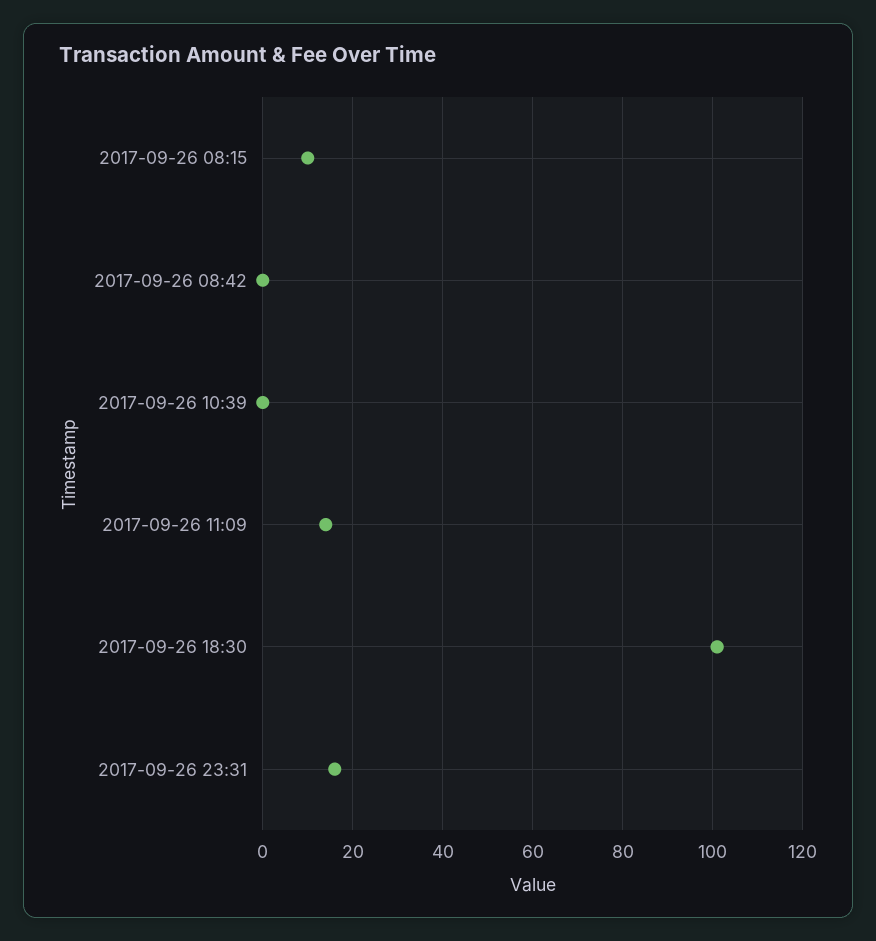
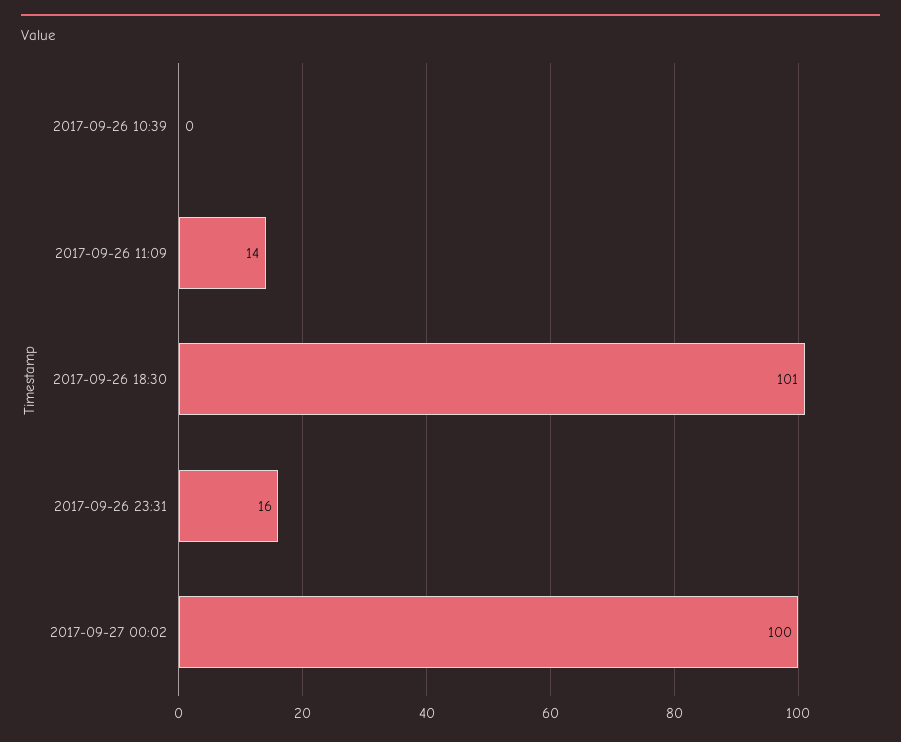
2017-09-26 08:15: 10 -> none
2017-09-26 08:42: 0 -> none
2017-09-27 00:02: none -> 100

